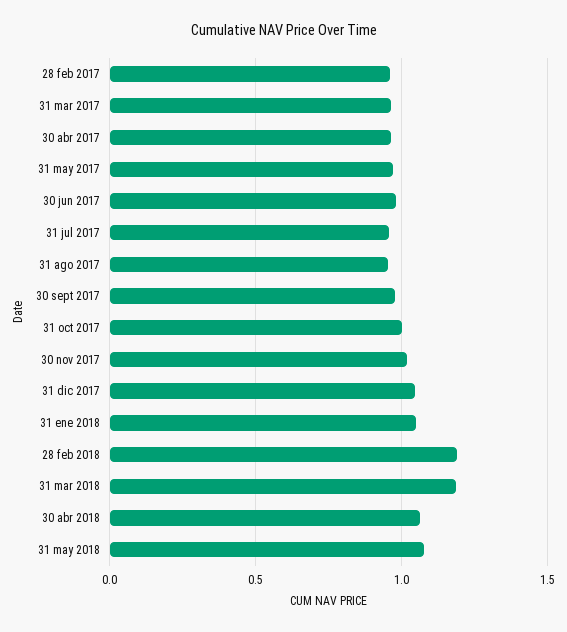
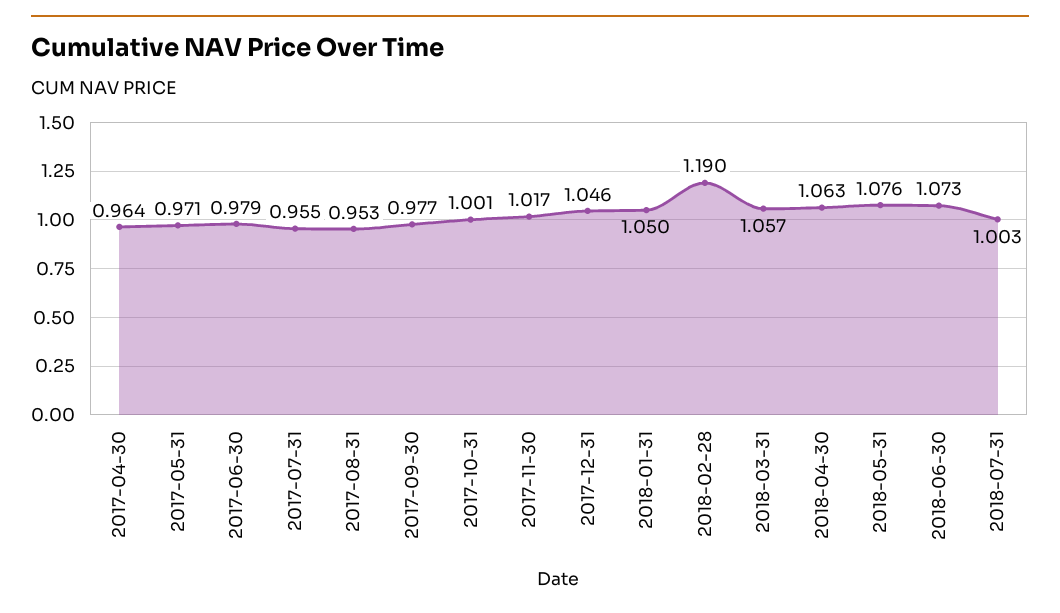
28 feb 2017: 0.95 -> none
31 mar 2017: 0.95 -> none
31 mar 2018: 1.2 -> 1.057
2018-06-30: none -> 1.073
2018-07-31: none -> 1.003

